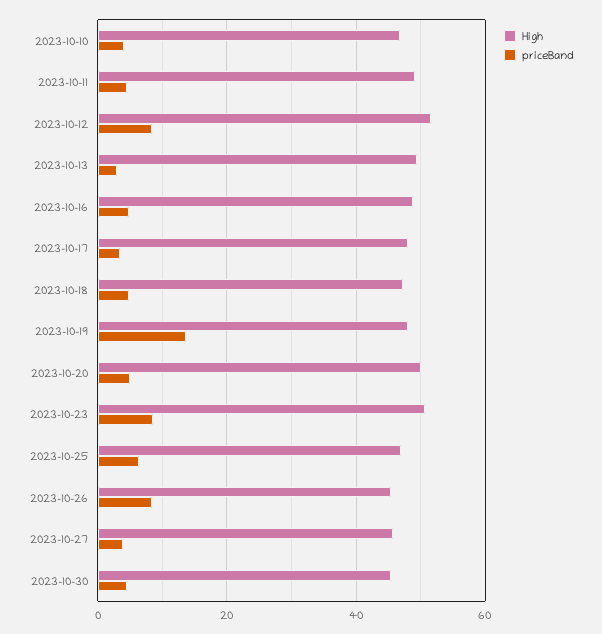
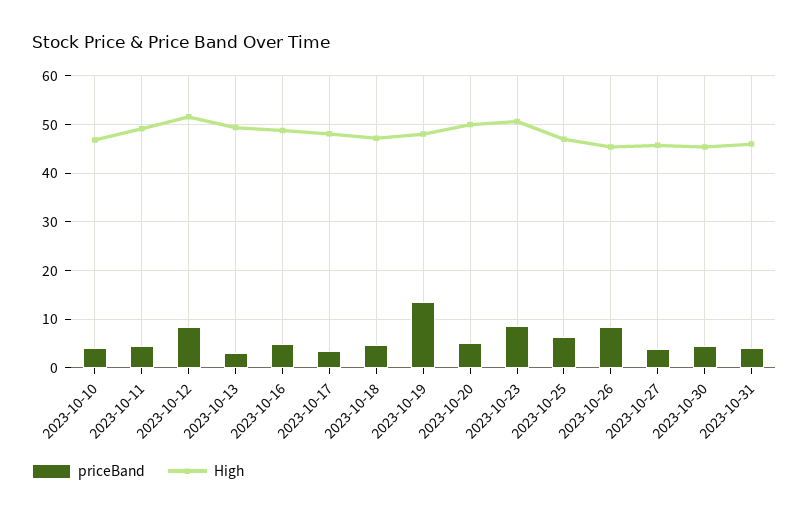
priceBand, 2023-10-31: none -> 4
High, 2023-10-31: none -> 46

